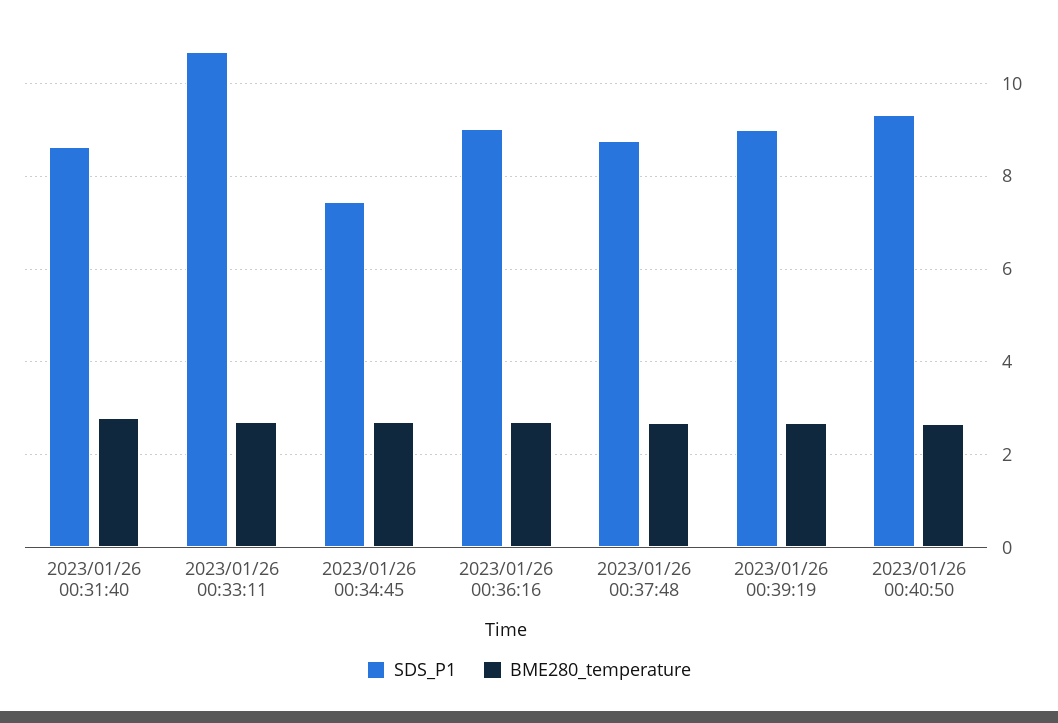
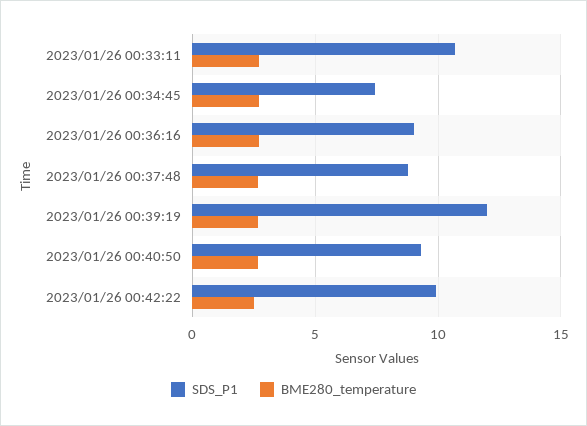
SDS_P1, 2023/01/26 00:31:40: 8.6 -> none
BME280_temperature, 2023/01/26 00:31:40: 2.8 -> none
SDS_P1, 2023/01/26 00:39:19: 9 -> 12
SDS_P1, 2023/01/26 00:42:22: none -> 10
BME280_temperature, 2023/01/26 00:42:22: none -> 2.5

